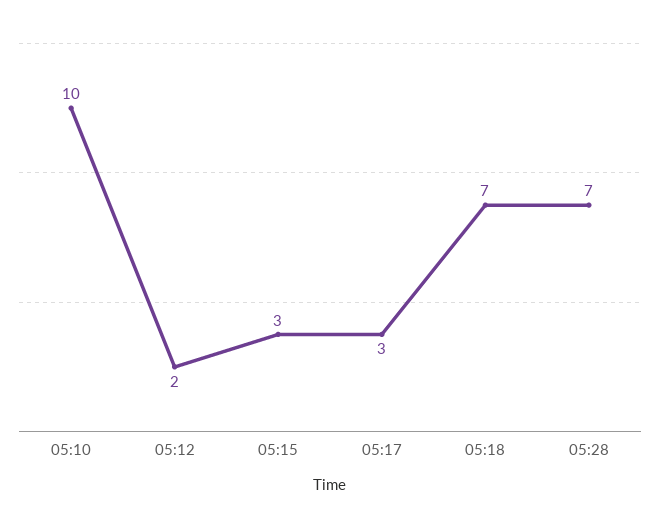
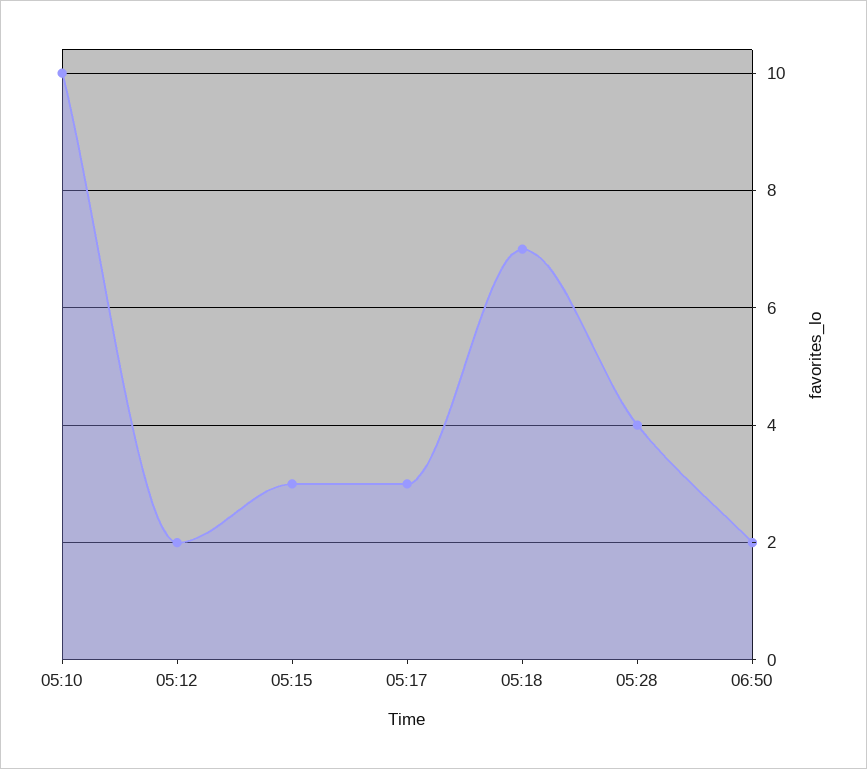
05:28: 7 -> 4
06:50: none -> 2

